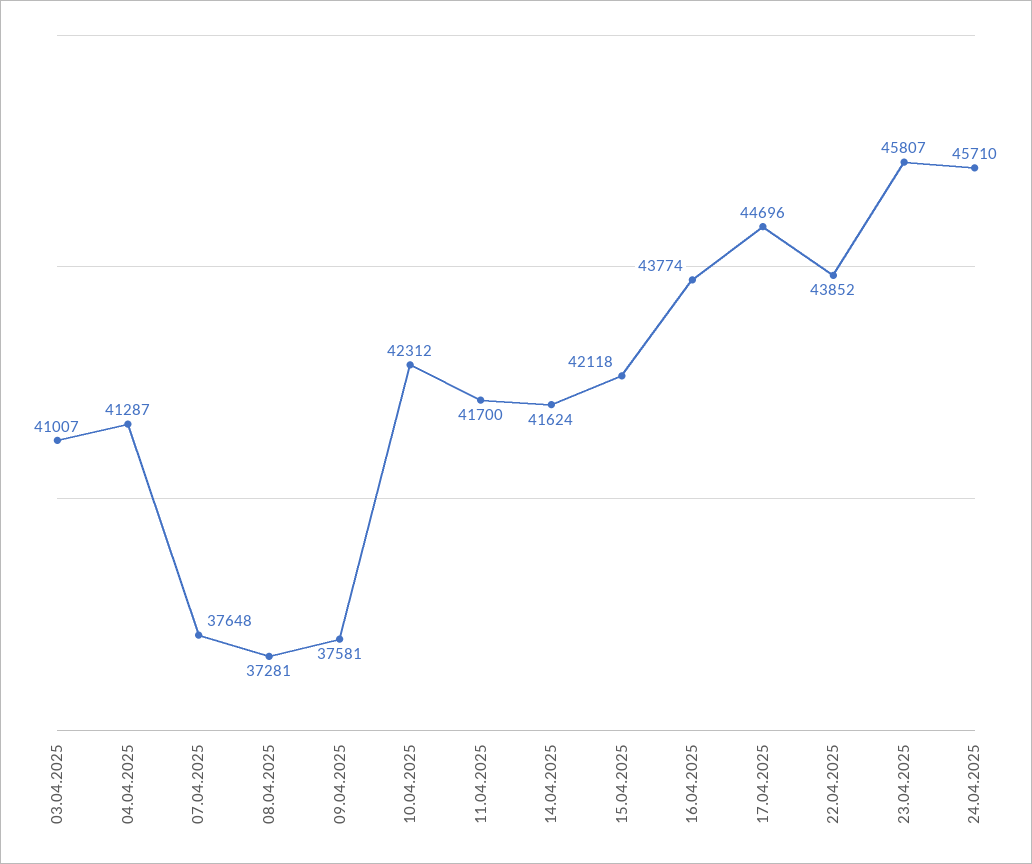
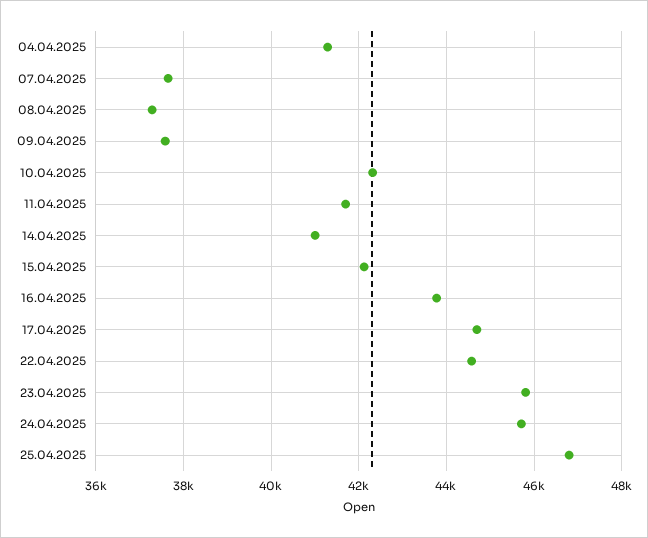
03.04.2025: 41007 -> none
14.04.2025: 41624 -> 41000
22.04.2025: 43852 -> 44600
25.04.2025: none -> 46800

